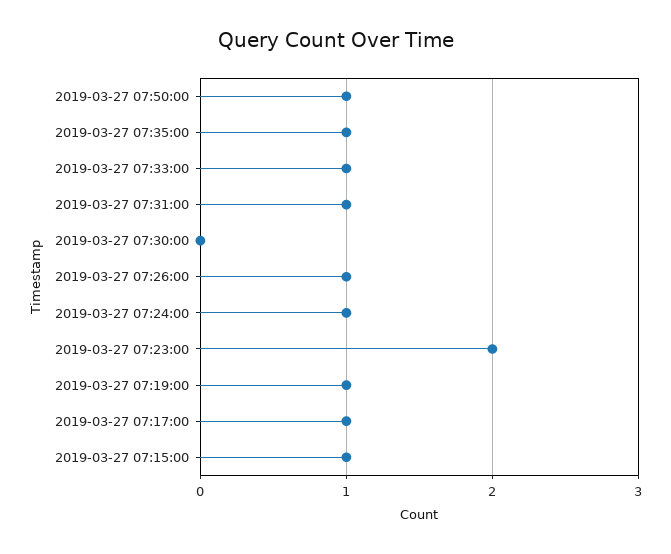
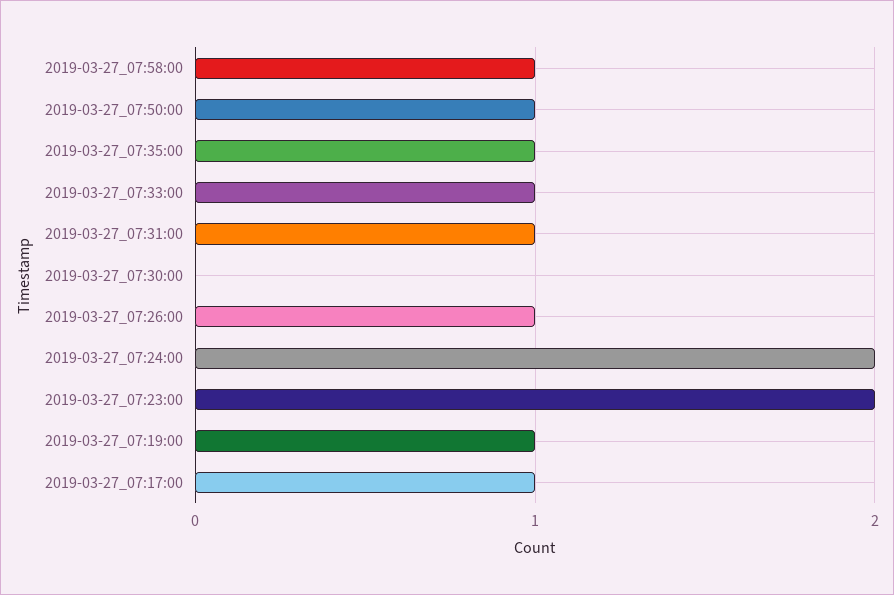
2019-03-27 07:24:00: 1 -> 2
2019-03-27 07:15:00: 1 -> none
2019-03-27_07:58:00: none -> 1

